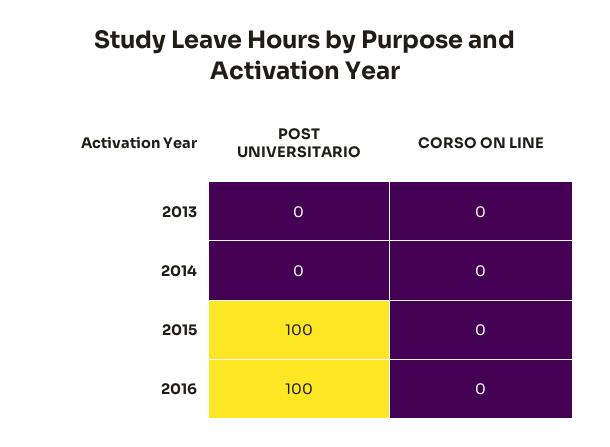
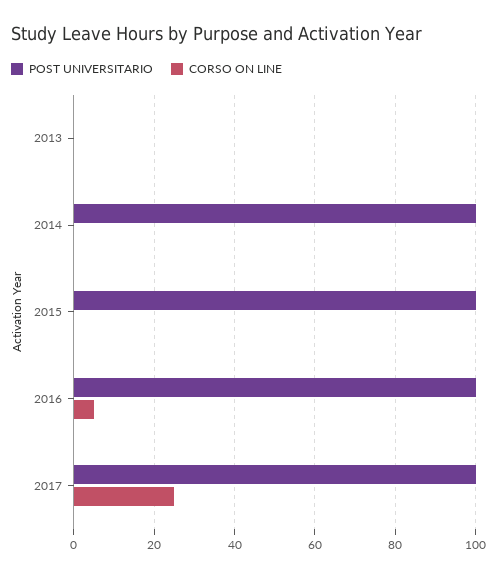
POST UNIVERSITARIO, 2014: 0 -> 100
CORSO ON LINE, 2016: 0 -> 5
POST UNIVERSITARIO, 2017: none -> 100
CORSO ON LINE, 2017: none -> 25

